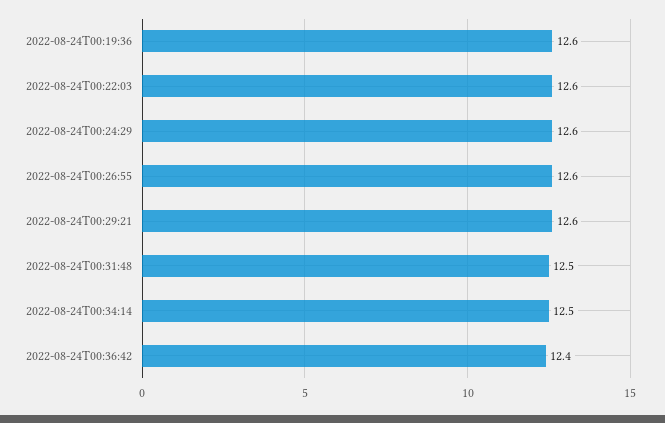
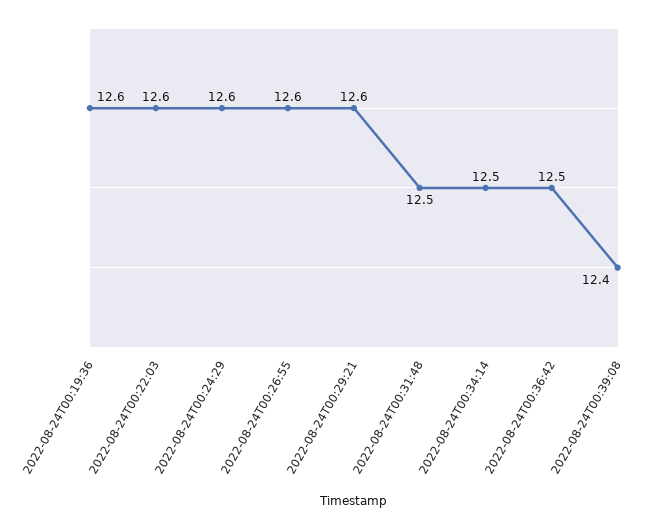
2022-08-24T00:36:42: 12.4 -> 12.5
2022-08-24T00:39:08: none -> 12.4

